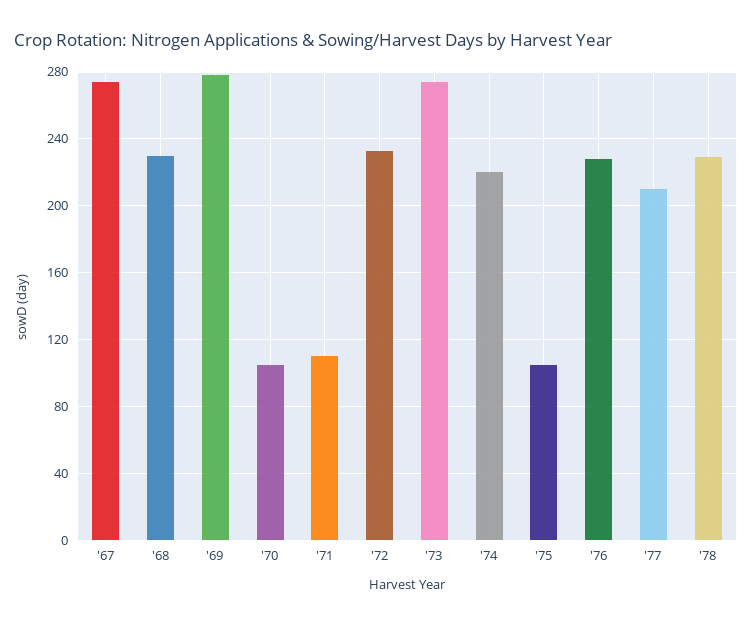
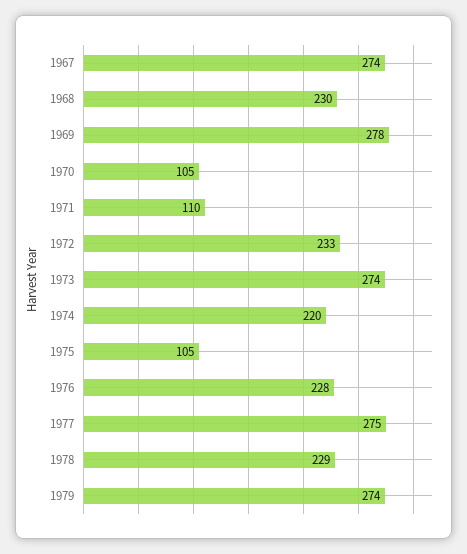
'77: 210 -> 275
1979: none -> 274

